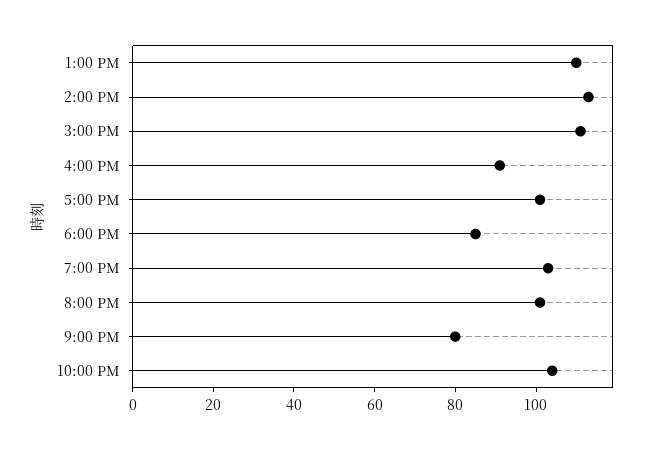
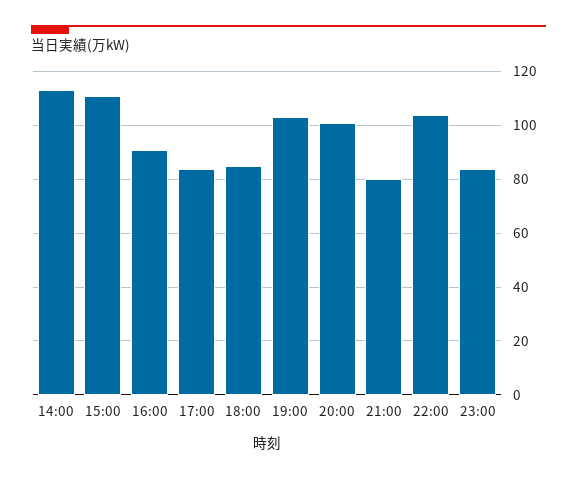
1:00 PM: 110 -> none
5:00 PM: 100 -> 85
23:00: none -> 85

